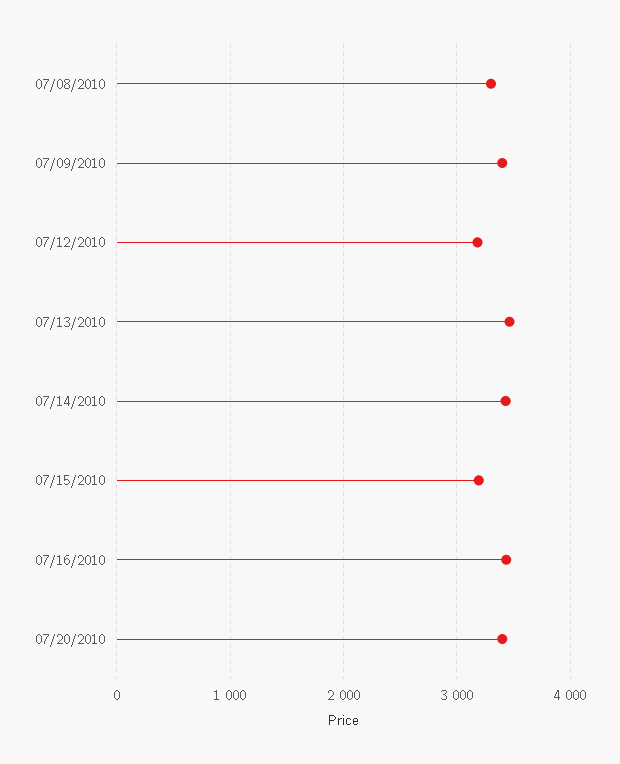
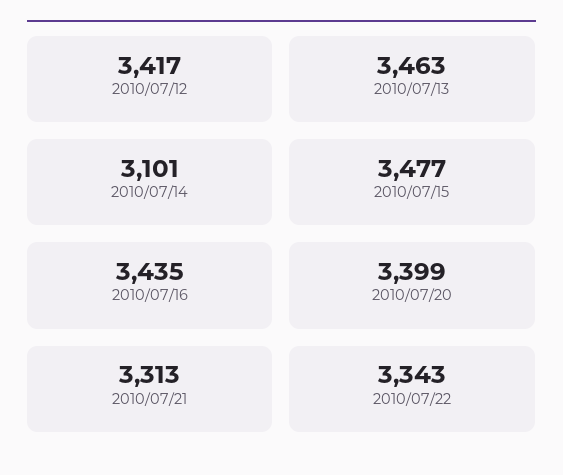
07/08/2010: 3300 -> none
07/09/2010: 3400 -> none
07/12/2010: 3200 -> 3417
07/14/2010: 3400 -> 3101
07/15/2010: 3200 -> 3477
2010/07/21: none -> 3313
2010/07/22: none -> 3343

